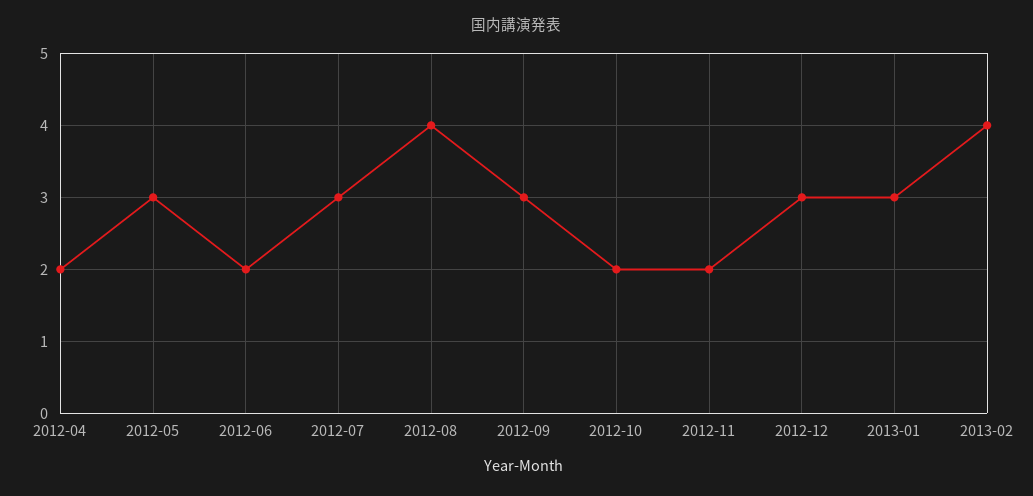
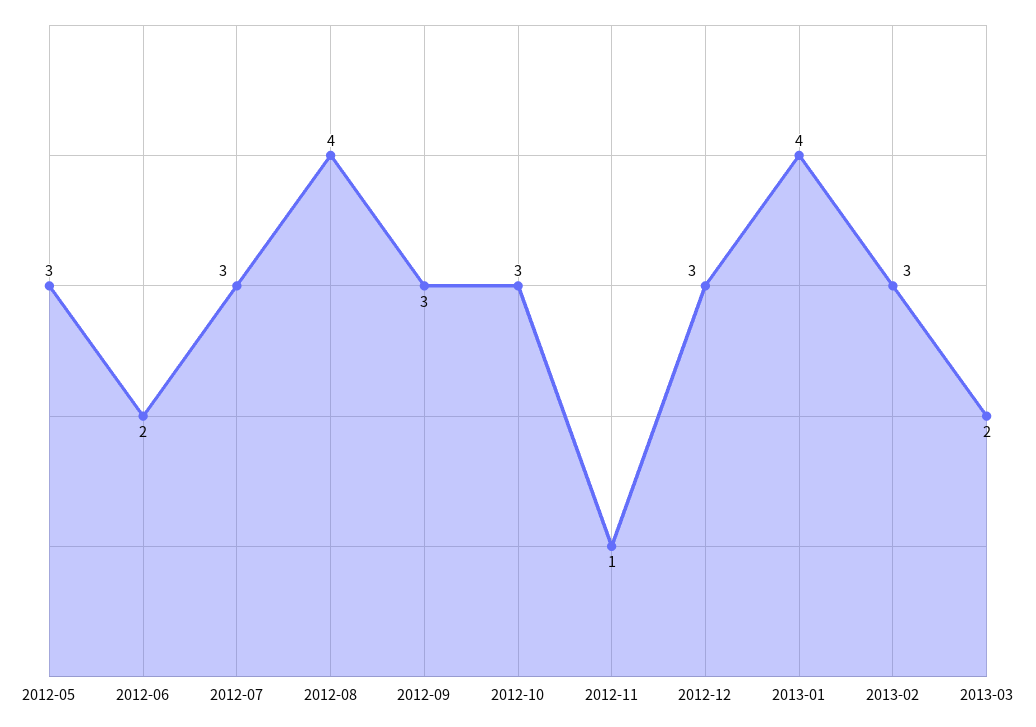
2012-04: 2 -> none
2012-10: 2 -> 3
2012-11: 2 -> 1
2013-01: 3 -> 4
2013-02: 4 -> 3
2013-03: none -> 2

